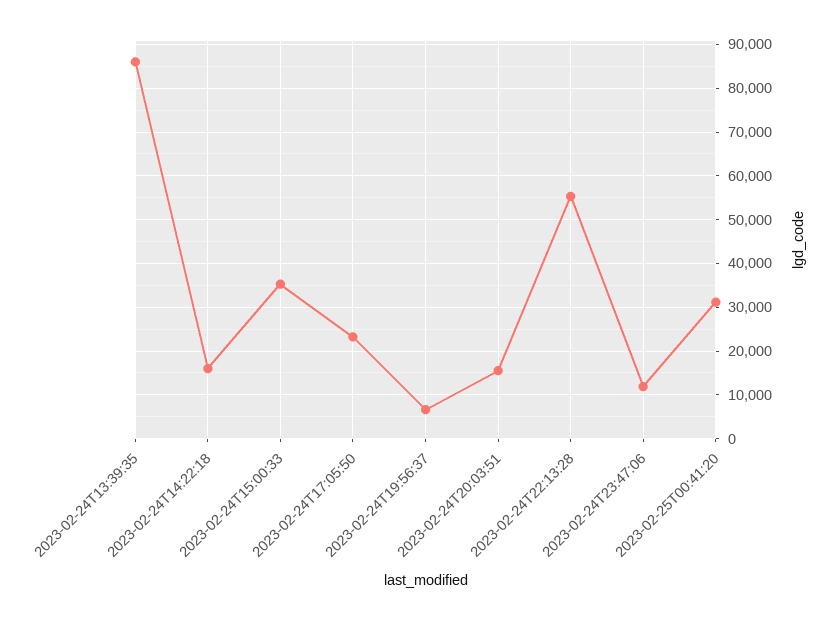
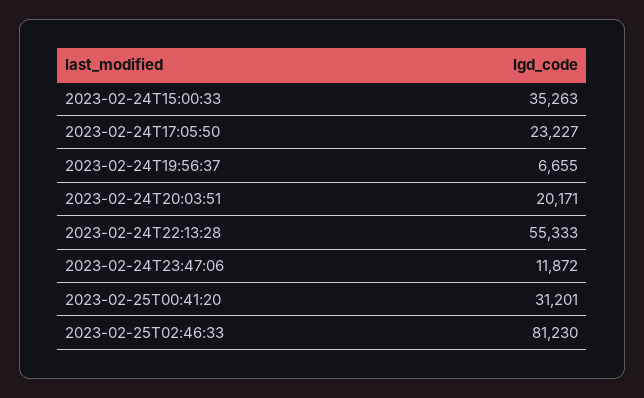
2023-02-24T13:39:35: 86000 -> none
2023-02-24T14:22:18: 16000 -> none
2023-02-24T20:03:51: 16000 -> 20171
2023-02-25T02:46:33: none -> 81230

